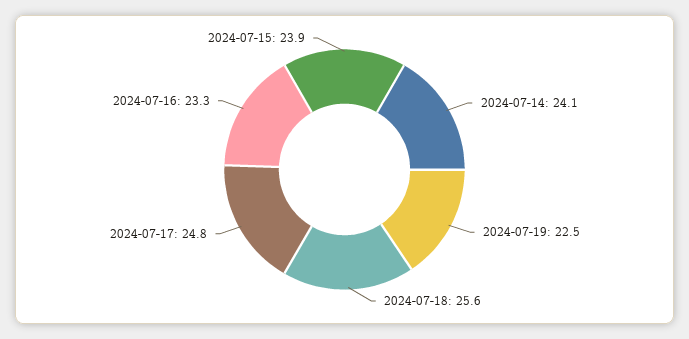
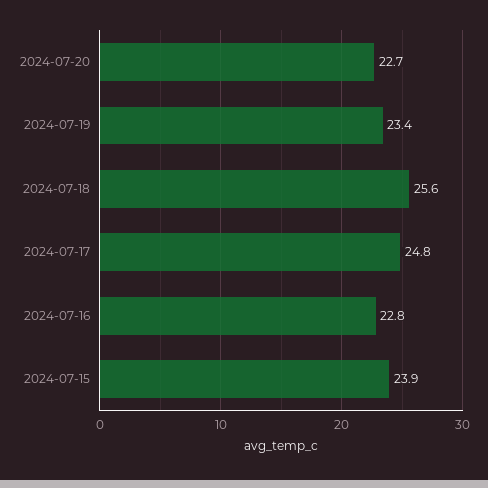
2024-07-14: 24.1 -> none
2024-07-19: 22.5 -> 23.4
2024-07-16: 23.3 -> 22.8
2024-07-20: none -> 22.7

